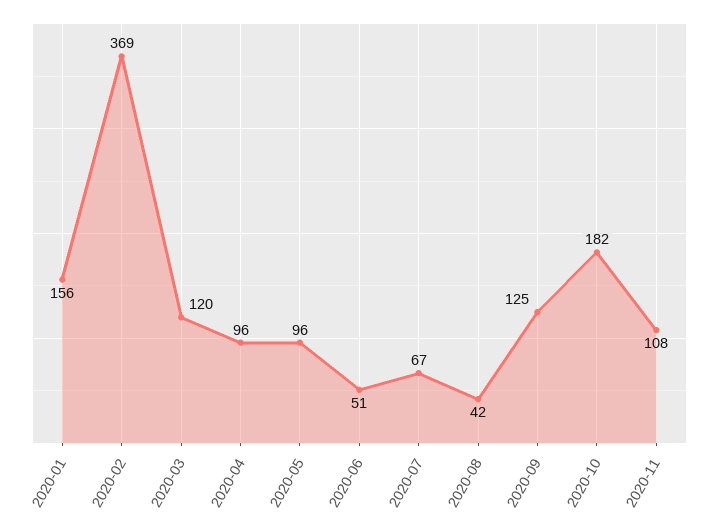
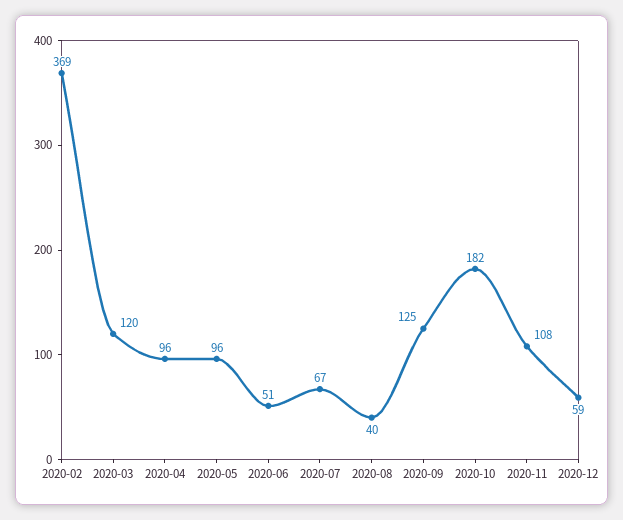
2020-01: 156 -> none
2020-08: 42 -> 40
2020-12: none -> 59

